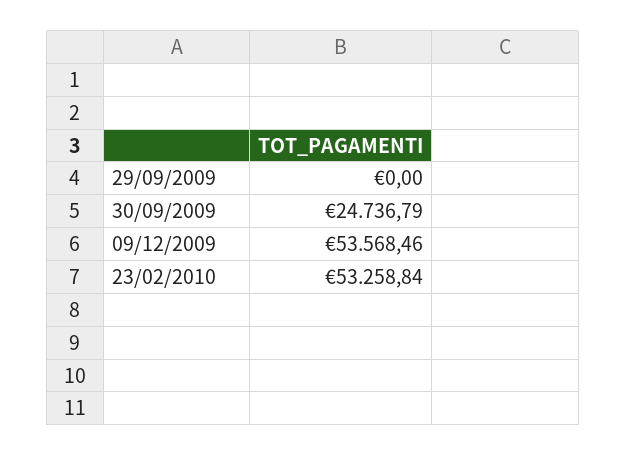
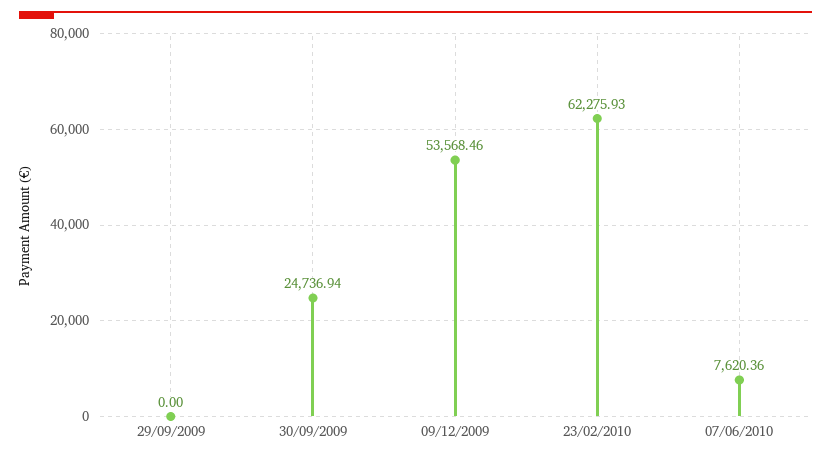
30/09/2009: 24736.79 -> 24736.94
23/02/2010: 53258.84 -> 62275.93
07/06/2010: none -> 7620.36

